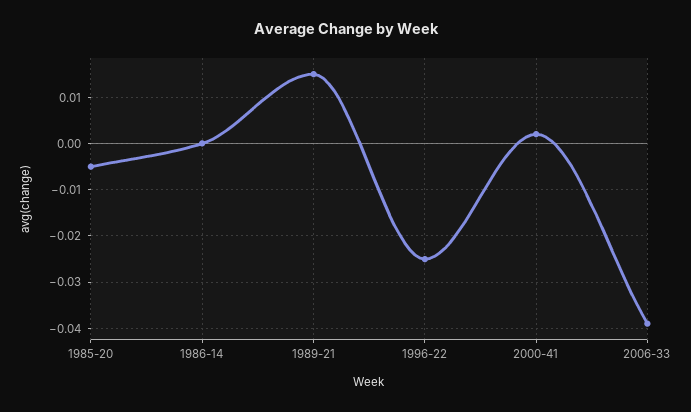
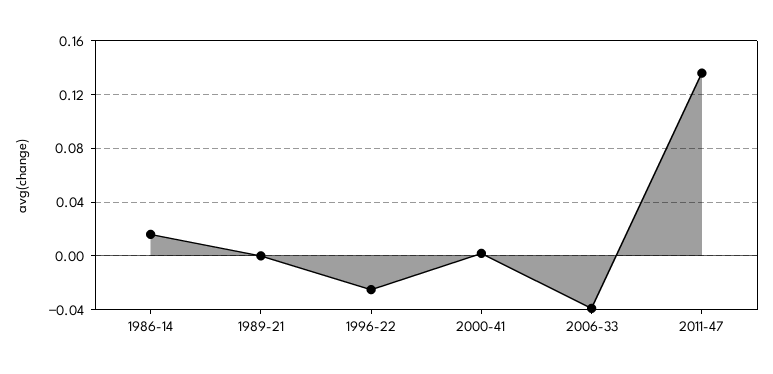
1985-20: -0.005 -> none
1986-14: 0 -> 0.015
1989-21: 0.015 -> 0
2011-47: none -> 0.135

